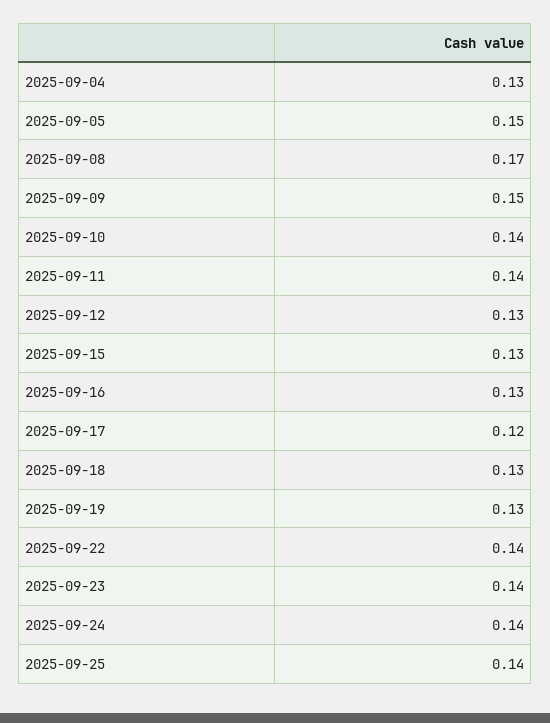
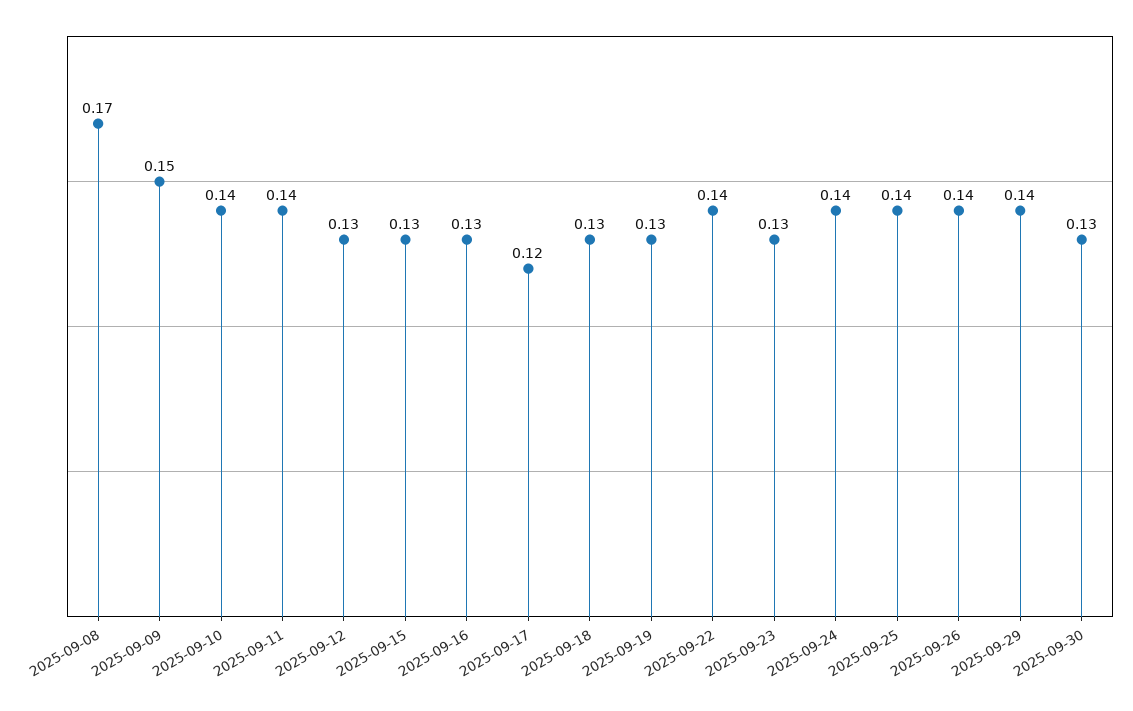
2025-09-04: 0.13 -> none
2025-09-05: 0.15 -> none
2025-09-23: 0.14 -> 0.13
2025-09-26: none -> 0.14
2025-09-29: none -> 0.14
2025-09-30: none -> 0.13

